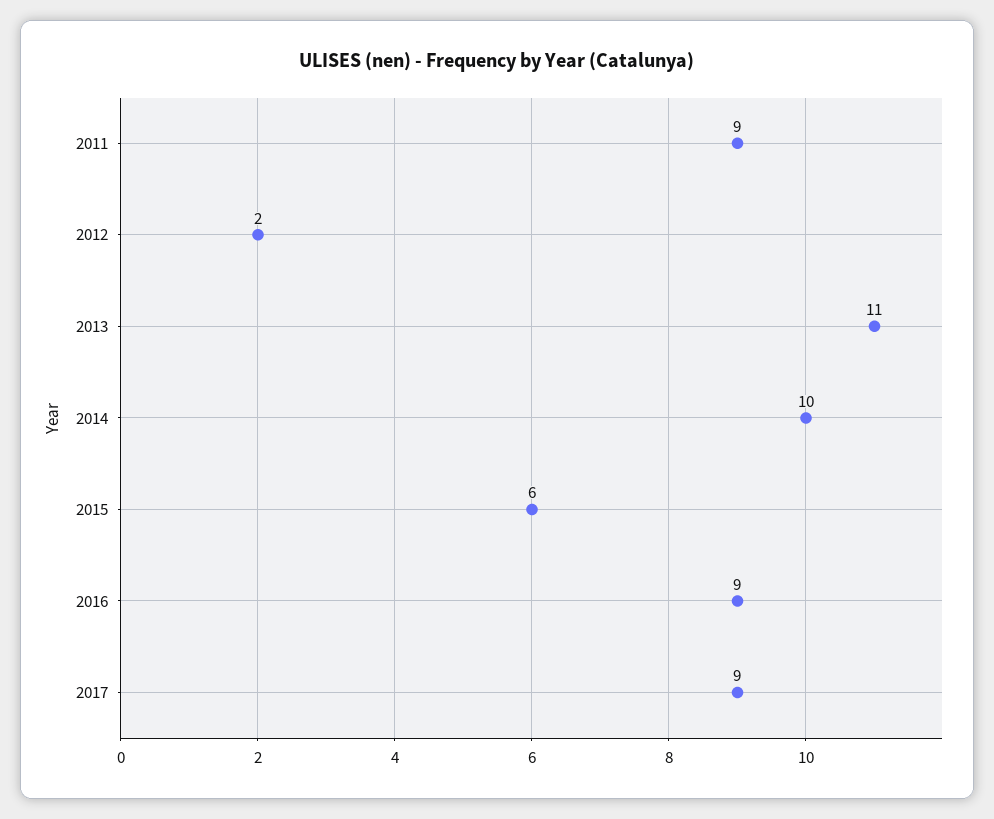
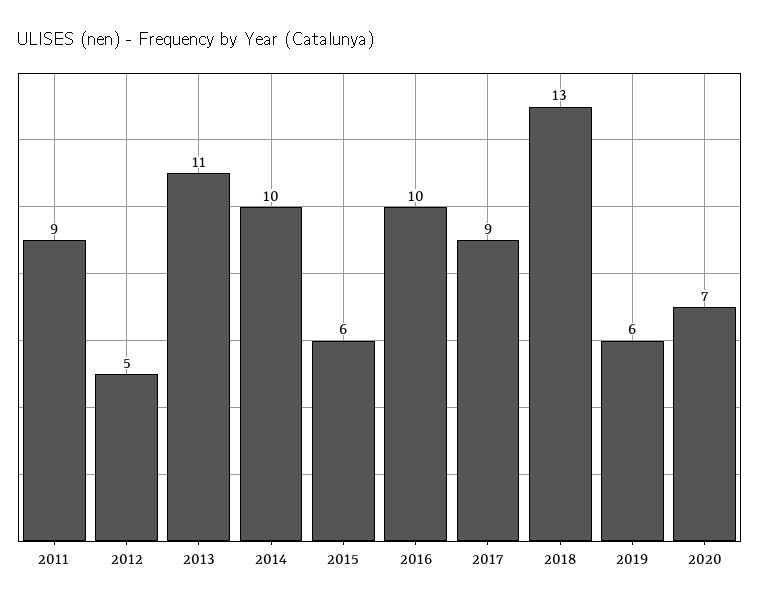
2012: 2 -> 5
2016: 9 -> 10
2018: none -> 13
2019: none -> 6
2020: none -> 7

